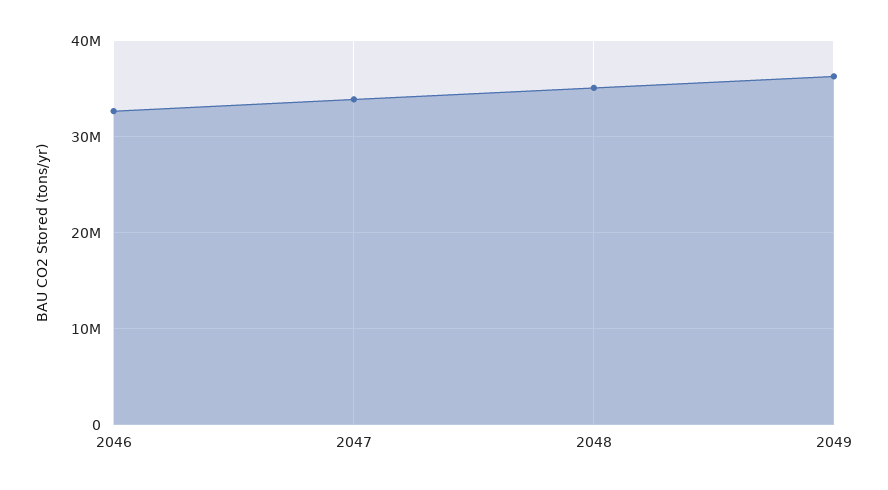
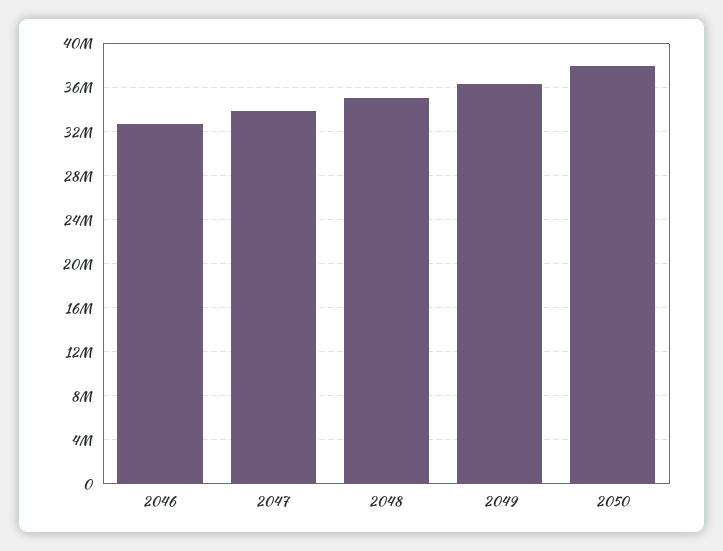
2050: none -> 38000000

